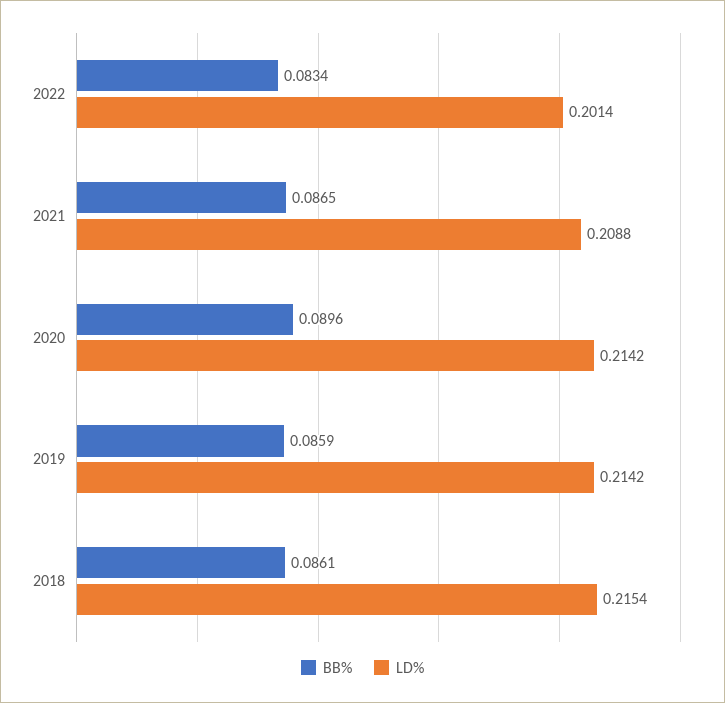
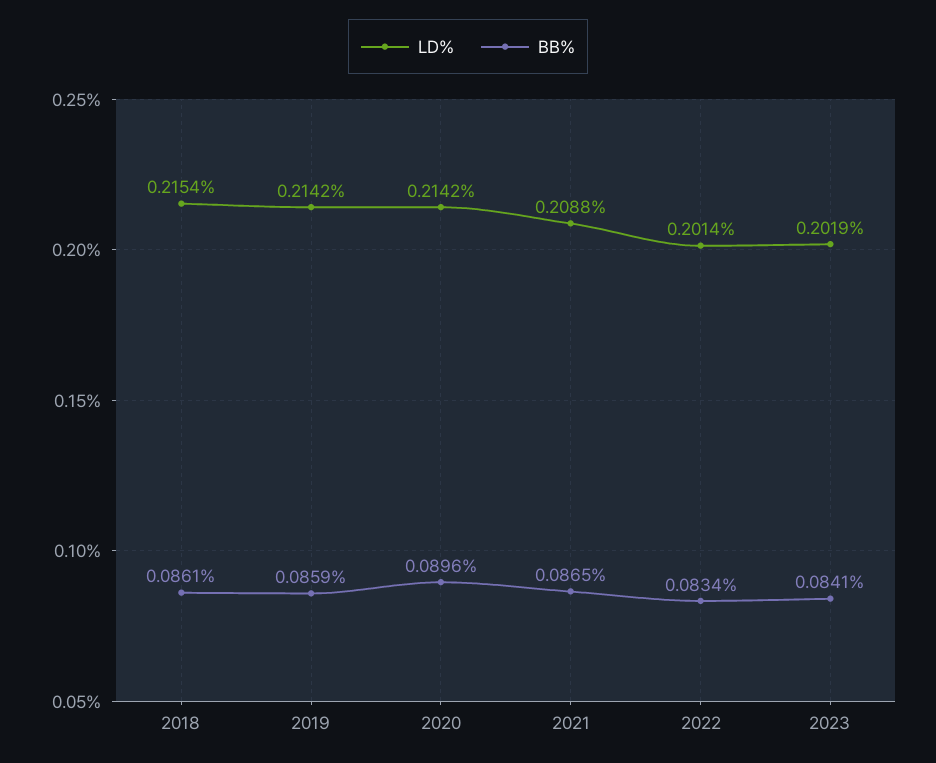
LD%, 2023: none -> 0.2019
BB%, 2023: none -> 0.0841

